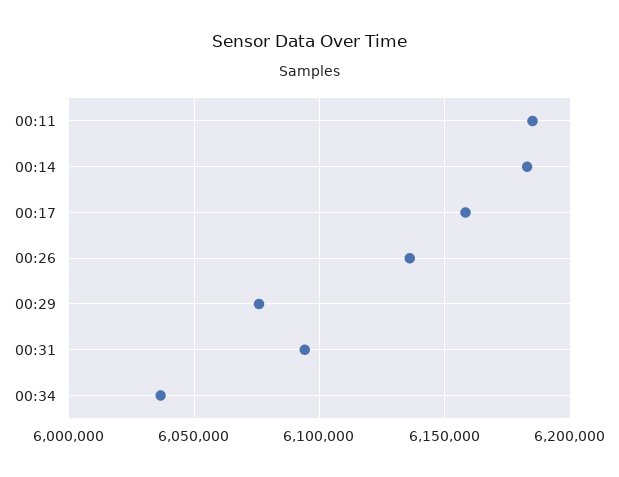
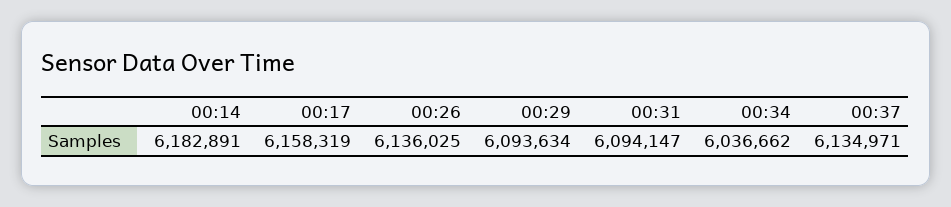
00:11: 6185000 -> none
00:29: 6075000 -> 6093634
00:37: none -> 6134971

